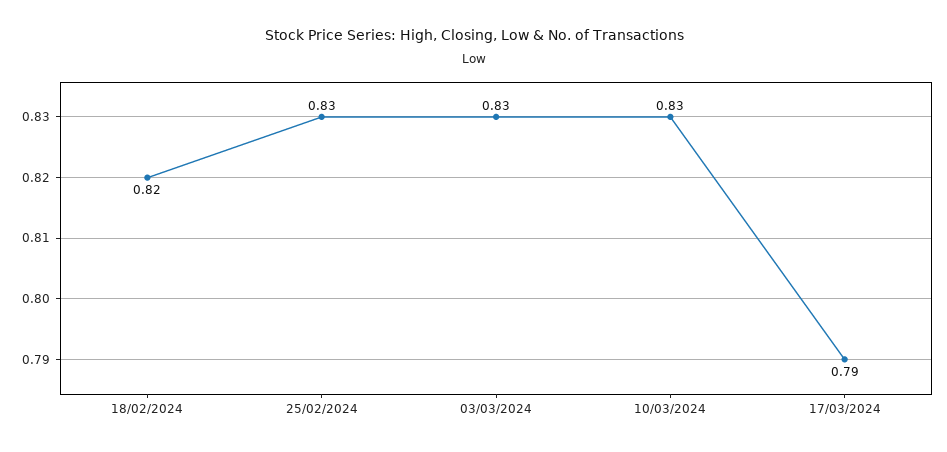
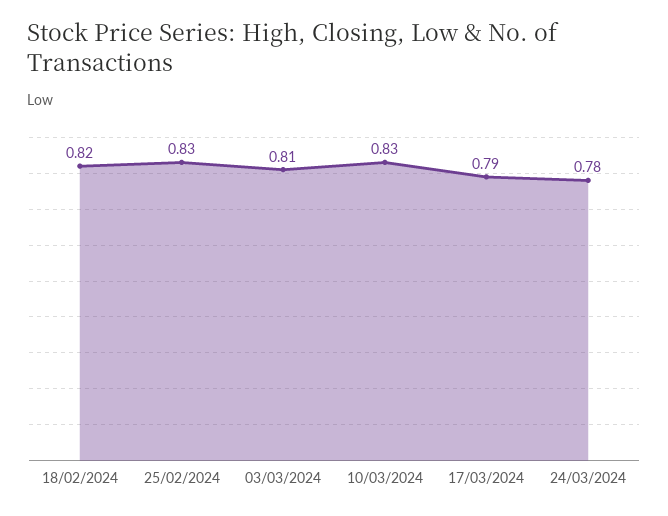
03/03/2024: 0.83 -> 0.81
24/03/2024: none -> 0.78

